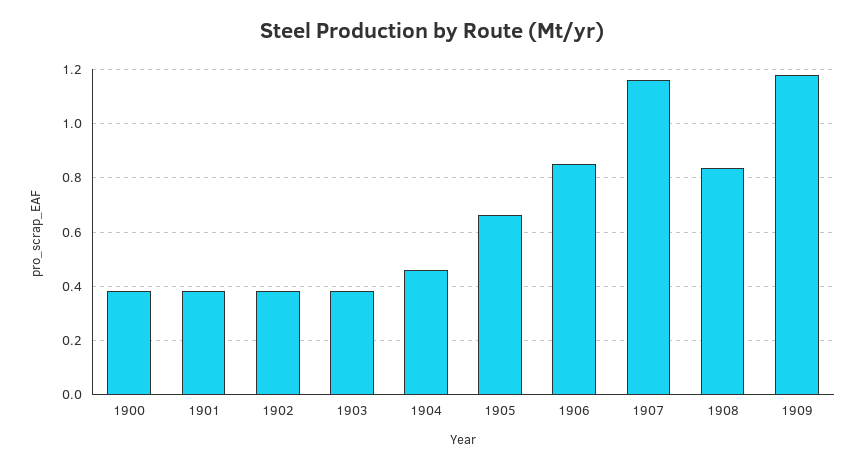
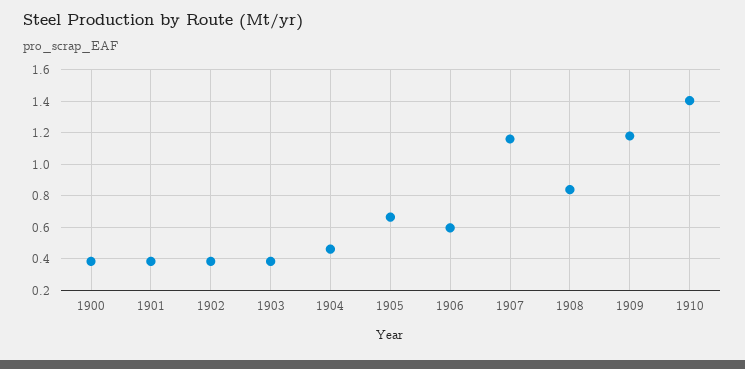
1906: 0.85 -> 0.6
1910: none -> 1.4

